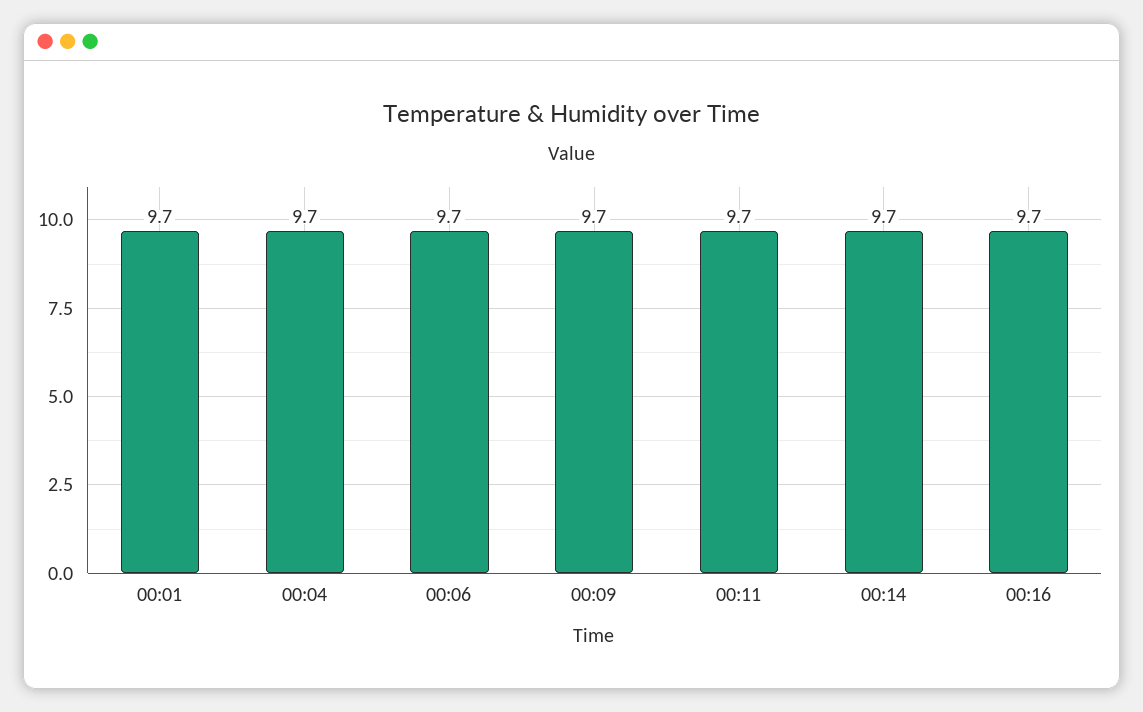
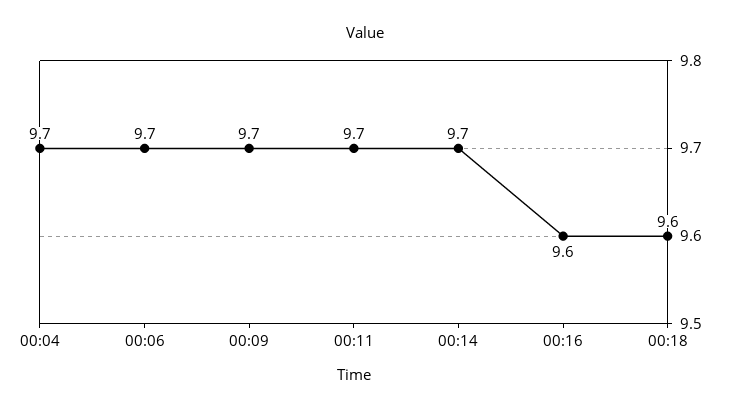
00:01: 9.7 -> none
00:16: 9.7 -> 9.6
00:18: none -> 9.6

